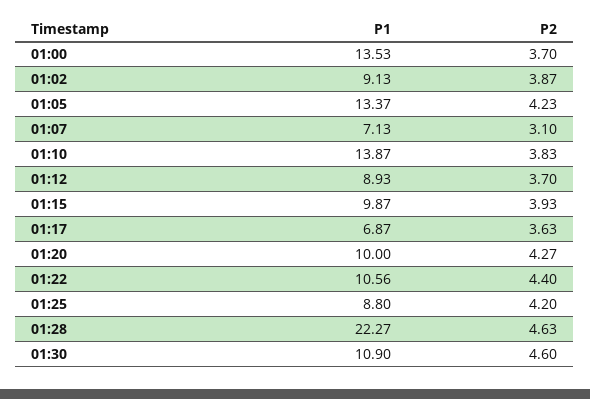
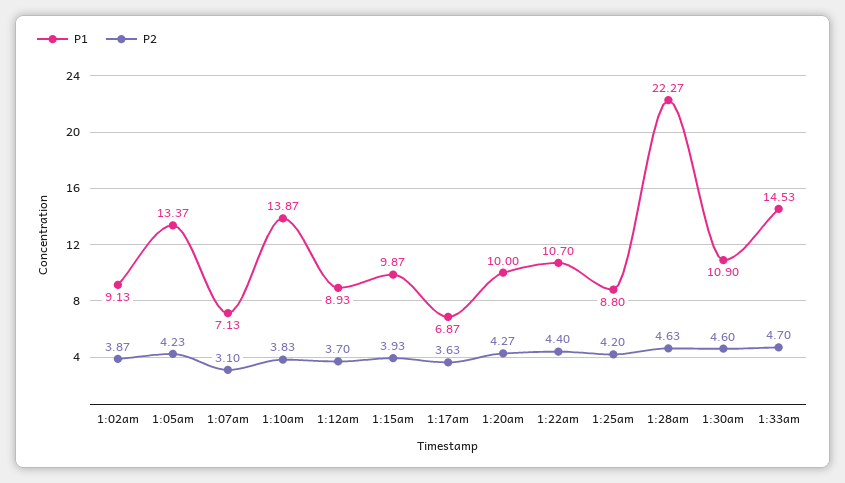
P1, 01:00: 13.53 -> none
P2, 01:00: 3.7 -> none
P1, 01:22: 10.56 -> 10.7
P1, 1:33am: none -> 14.53
P2, 1:33am: none -> 4.7

